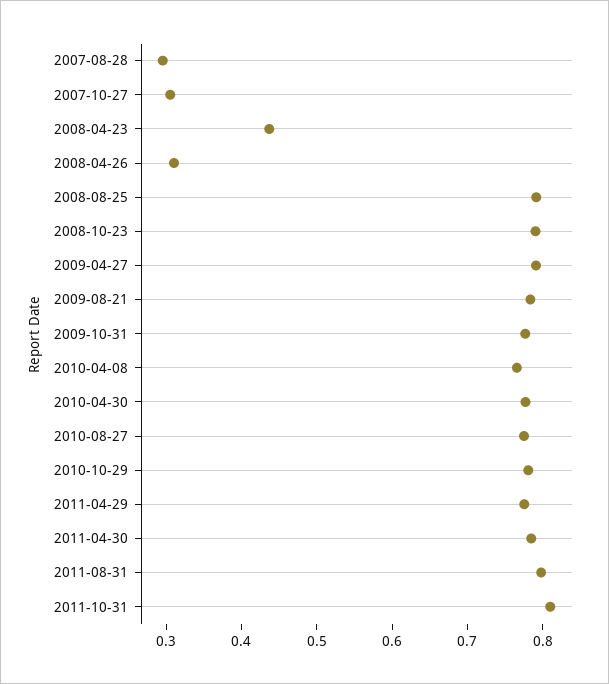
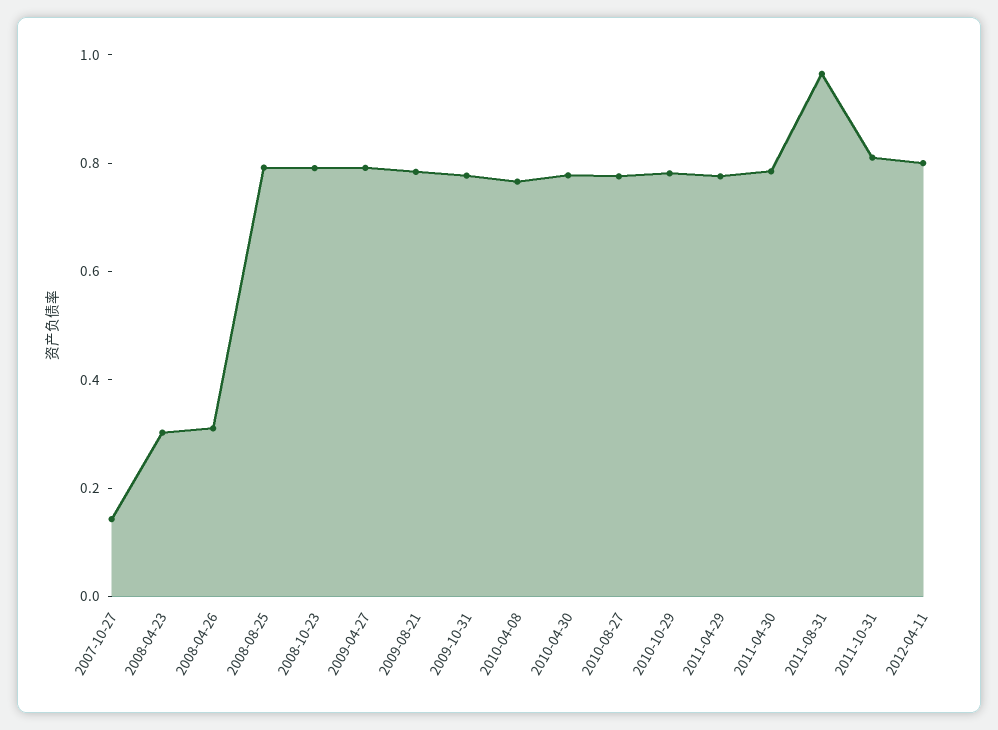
2007-08-28: 0.3 -> none
2007-10-27: 0.3 -> 0.15
2008-04-23: 0.44 -> 0.3
2011-08-31: 0.8 -> 0.95
2012-04-11: none -> 0.8

